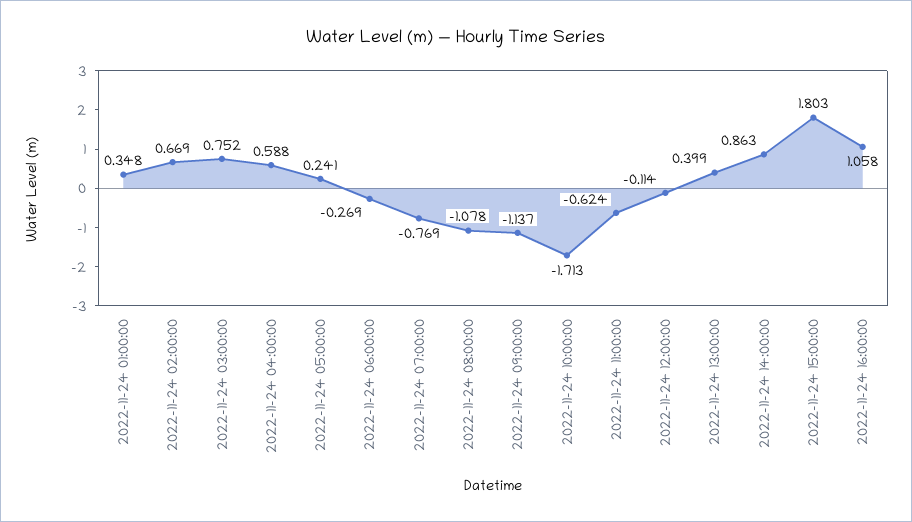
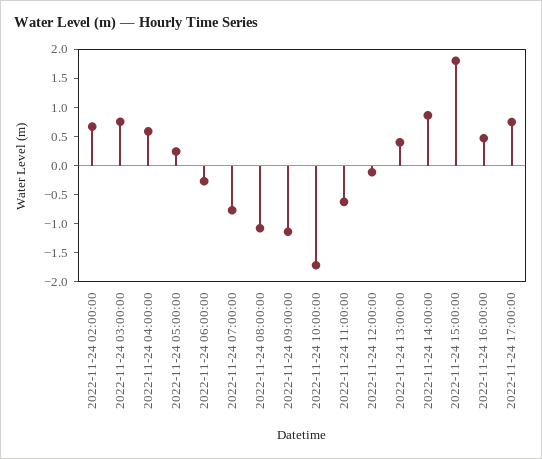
2022-11-24 01:00:00: 0.348 -> none
2022-11-24 16:00:00: 1.058 -> 0.5
2022-11-24 17:00:00: none -> 0.75

